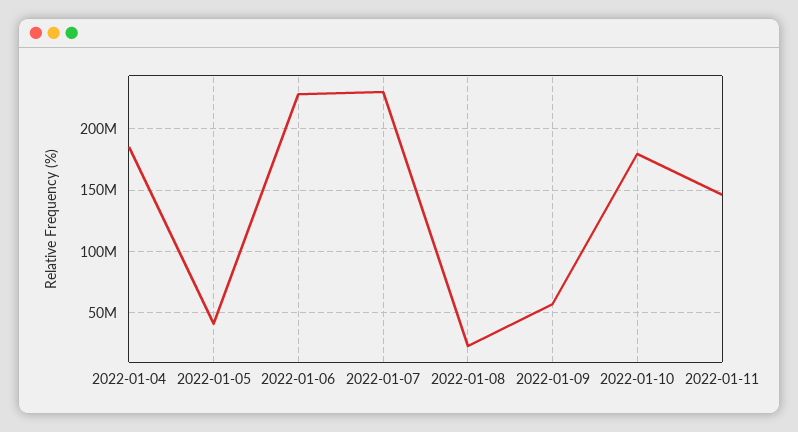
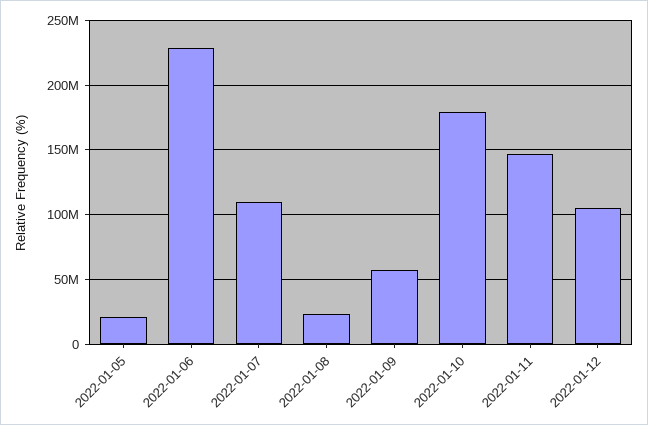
2022-01-04: 185000000 -> none
2022-01-05: 40000000 -> 20000000
2022-01-07: 230000000 -> 110000000
2022-01-12: none -> 105000000

